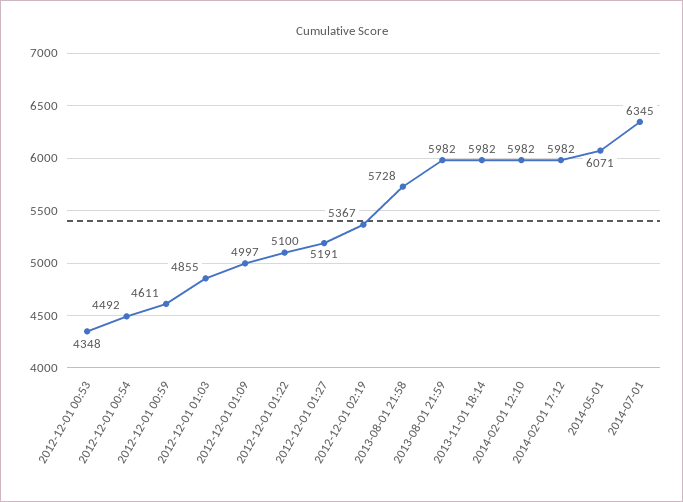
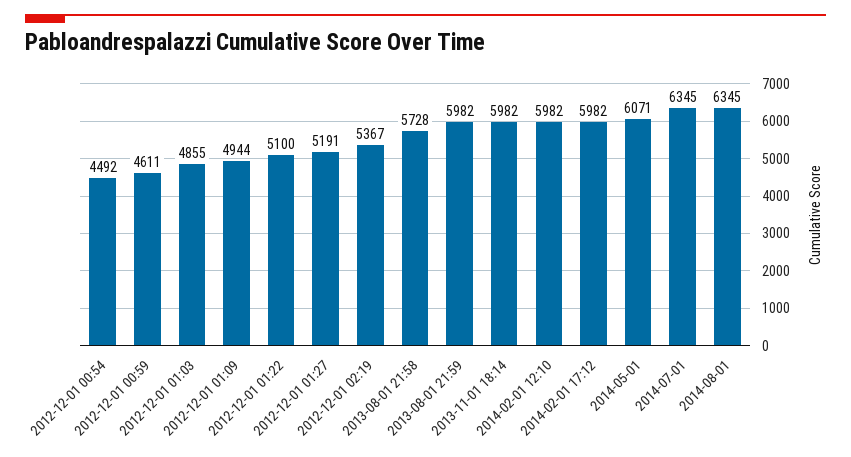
2012-12-01 00:53: 4348 -> none
2012-12-01 01:09: 4997 -> 4944
2014-08-01: none -> 6345

